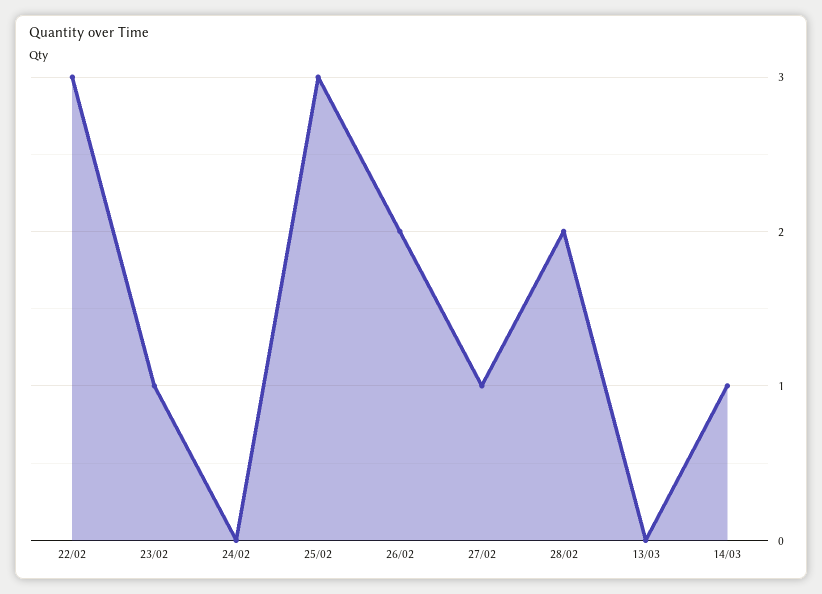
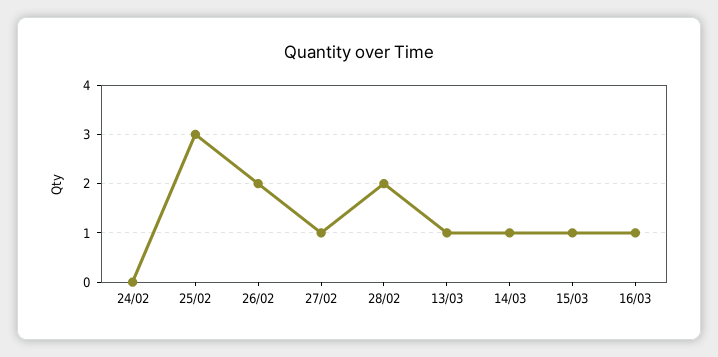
22/02: 3 -> none
23/02: 1 -> none
13/03: 0 -> 1
15/03: none -> 1
16/03: none -> 1

